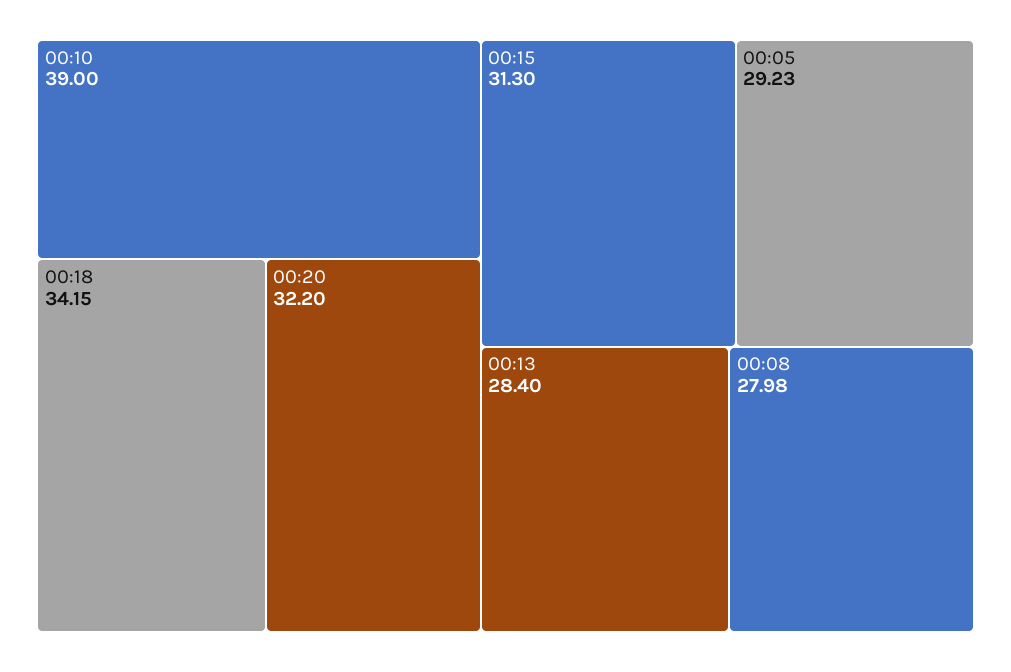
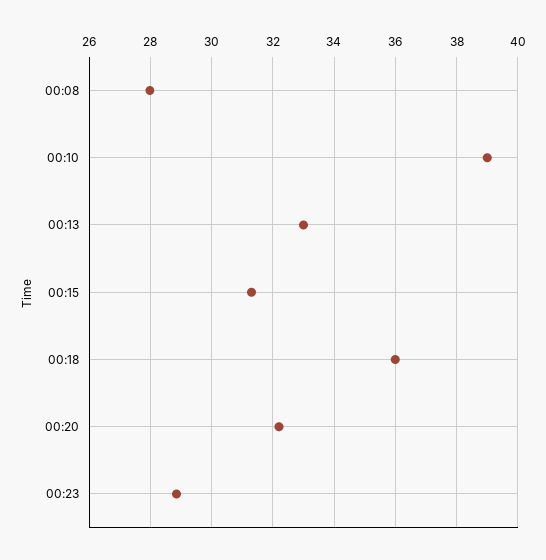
00:18: 34.15 -> 36
00:05: 29.23 -> none
00:13: 28.4 -> 33
00:23: none -> 28.8

